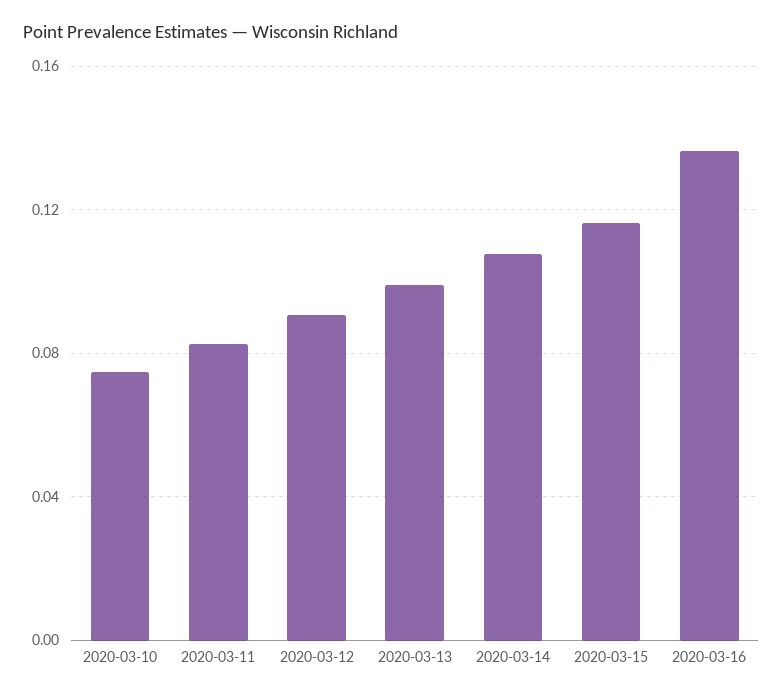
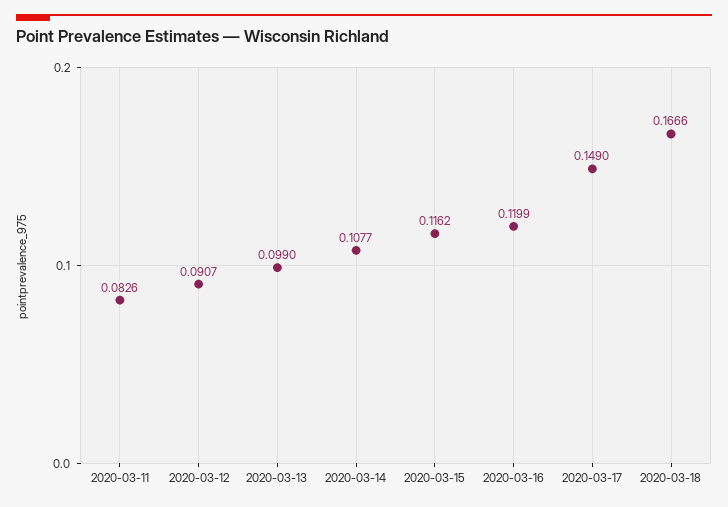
2020-03-10: 0.075 -> none
2020-03-16: 0.135 -> 0.1199
2020-03-17: none -> 0.149
2020-03-18: none -> 0.1666

